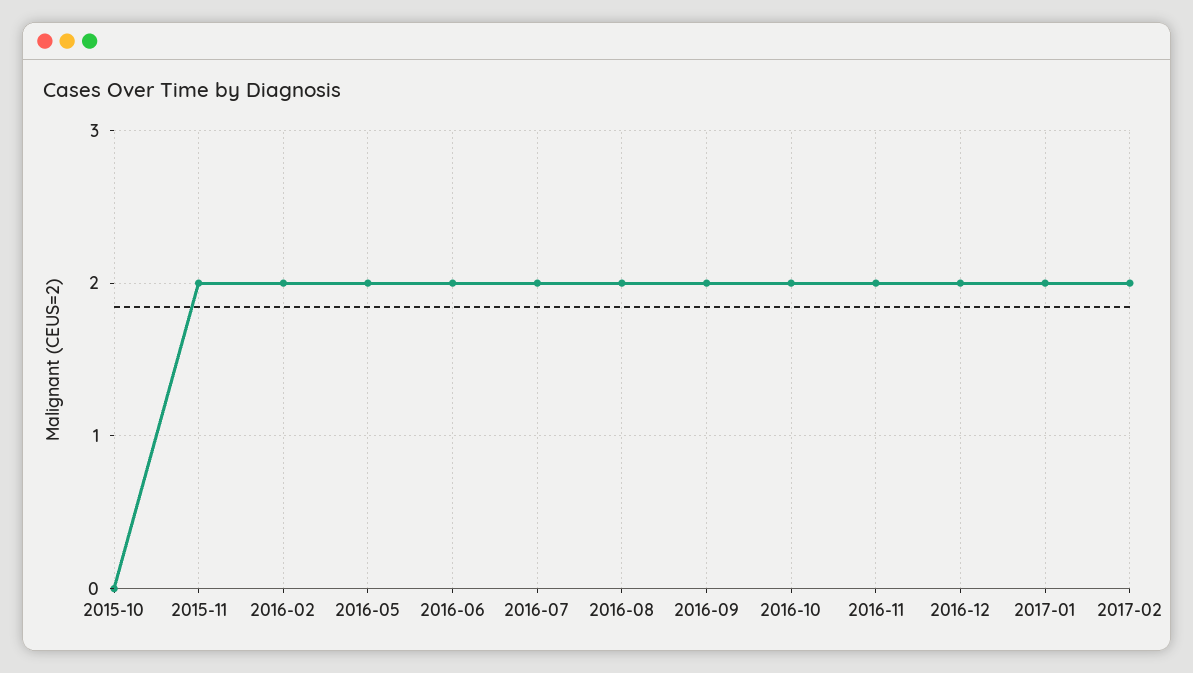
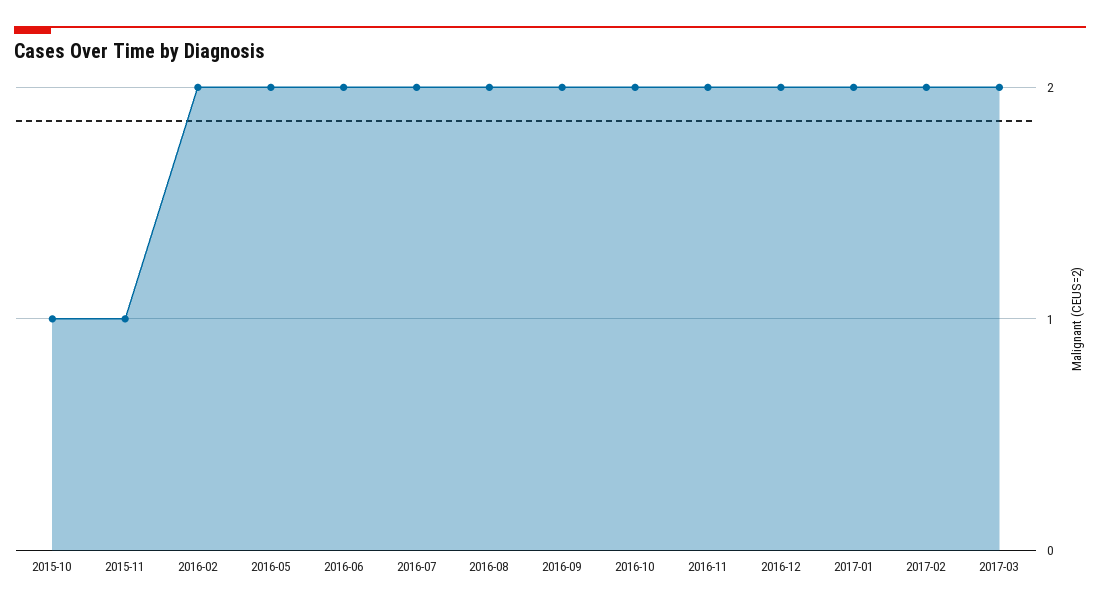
2015-10: 0 -> 1
2015-11: 2 -> 1
2017-03: none -> 2

